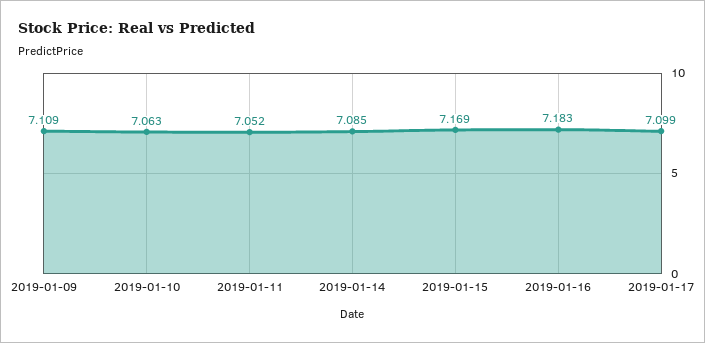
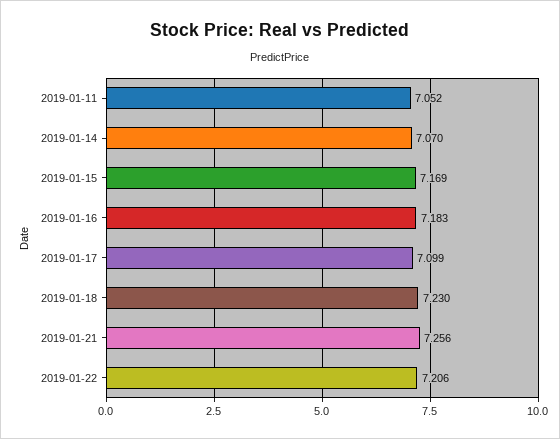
2019-01-09: 7.109 -> none
2019-01-10: 7.063 -> none
2019-01-14: 7.085 -> 7.07
2019-01-18: none -> 7.23
2019-01-21: none -> 7.256
2019-01-22: none -> 7.206

